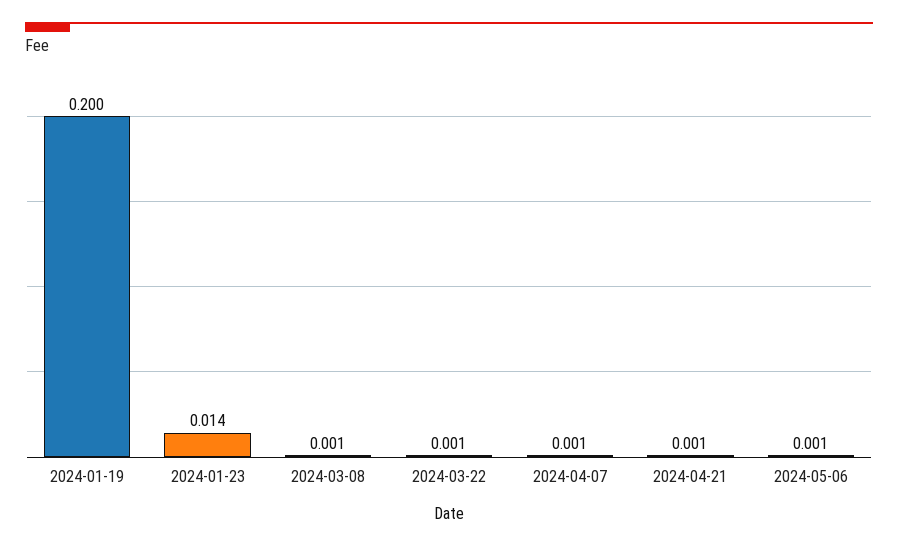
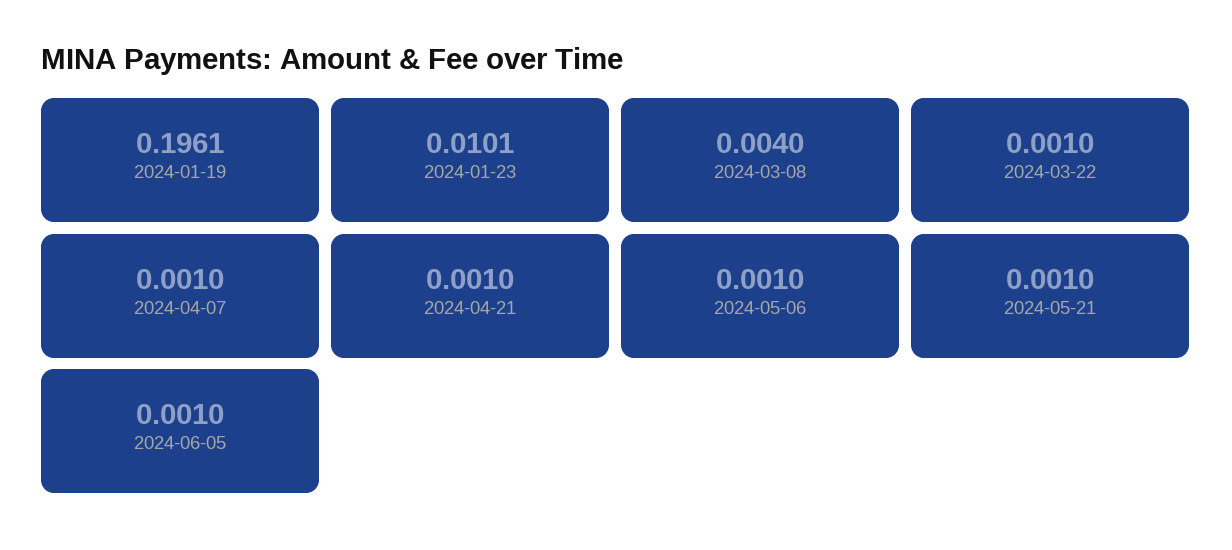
2024-01-19: 0.2 -> 0.1961
2024-01-23: 0.014 -> 0.0101
2024-03-08: 0.001 -> 0.004
2024-05-21: none -> 0.001
2024-06-05: none -> 0.001

